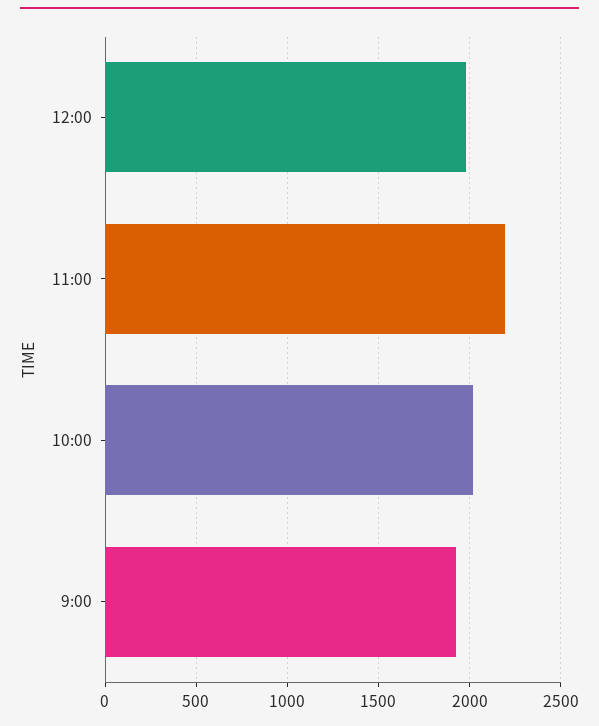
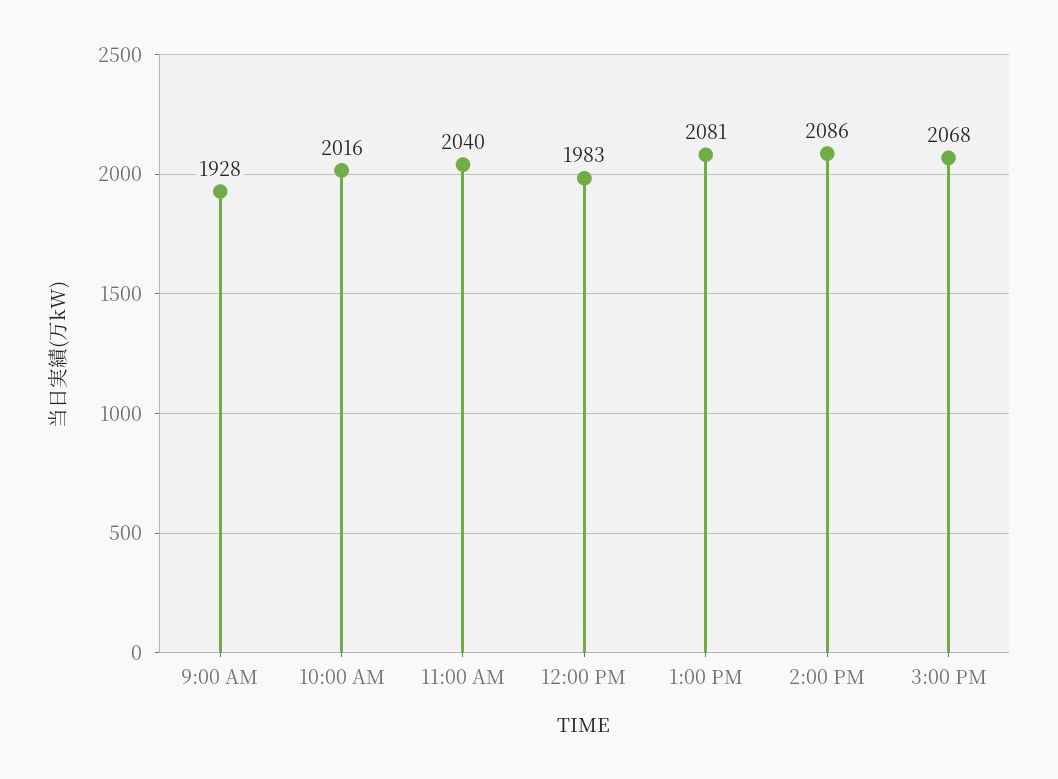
11:00: 2200 -> 2040
1:00 PM: none -> 2081
2:00 PM: none -> 2086
3:00 PM: none -> 2068

